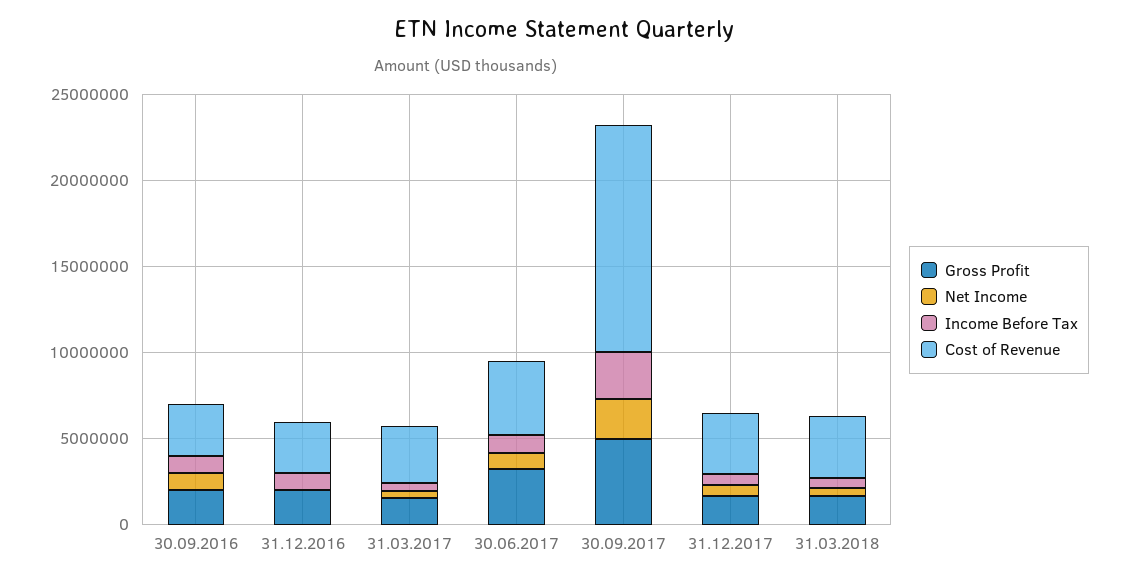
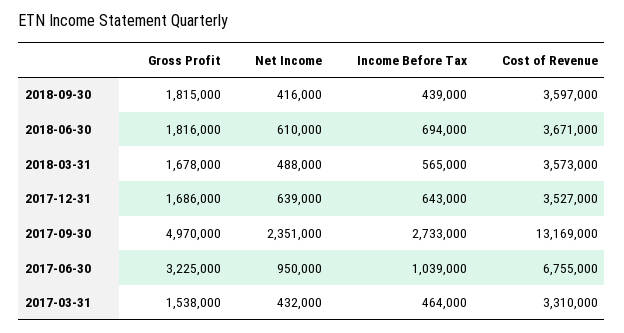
Gross Profit, 30.09.2016: 2000000 -> none
Net Income, 30.09.2016: 1000000 -> none
Income Before Tax, 30.09.2016: 1000000 -> none
Cost of Revenue, 30.09.2016: 3000000 -> none
Gross Profit, 31.12.2016: 2000000 -> none
Net Income, 31.12.2016: 0 -> none
Income Before Tax, 31.12.2016: 1000000 -> none
Cost of Revenue, 31.12.2016: 3000000 -> none
Cost of Revenue, 30.06.2017: 4000000 -> 6755000
Gross Profit, 2018-09-30: none -> 1815000
Net Income, 2018-09-30: none -> 416000
Income Before Tax, 2018-09-30: none -> 439000
Cost of Revenue, 2018-09-30: none -> 3597000
Gross Profit, 2018-06-30: none -> 1816000
Net Income, 2018-06-30: none -> 610000
Income Before Tax, 2018-06-30: none -> 694000
Cost of Revenue, 2018-06-30: none -> 3671000

